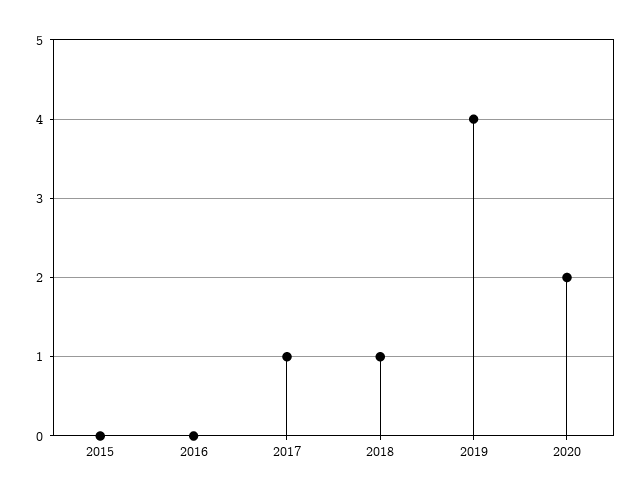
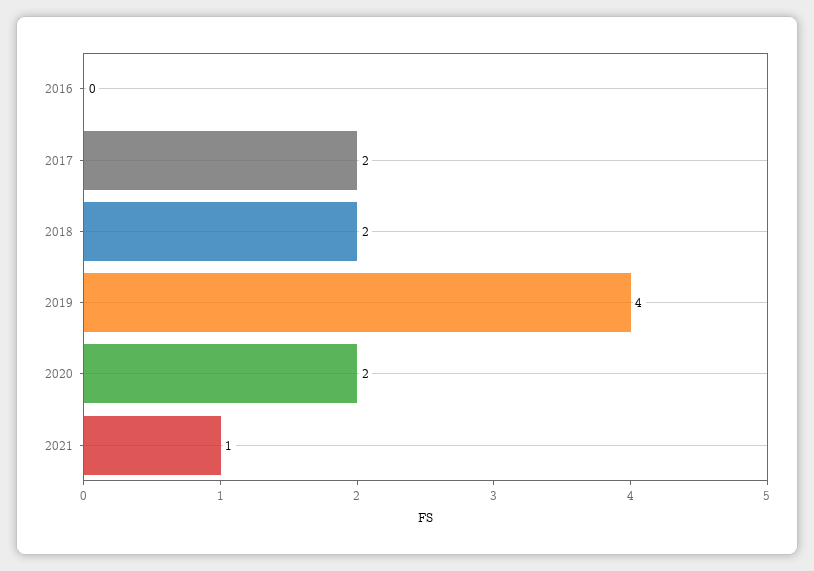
2015: 0 -> none
2017: 1 -> 2
2018: 1 -> 2
2021: none -> 1

